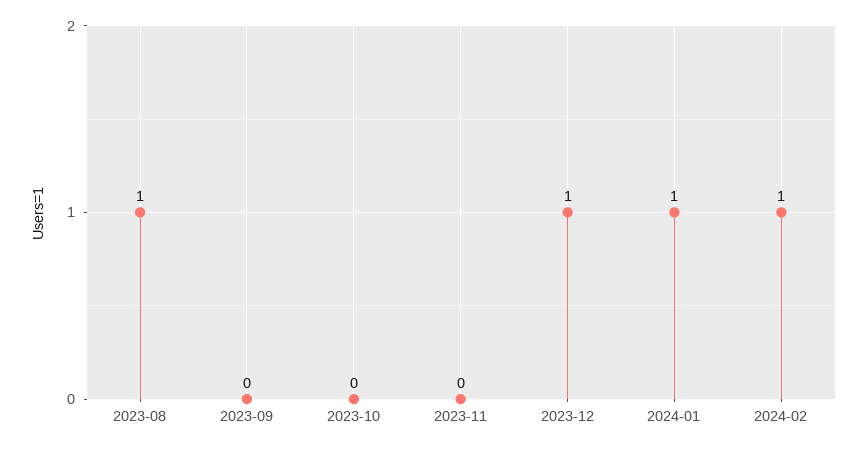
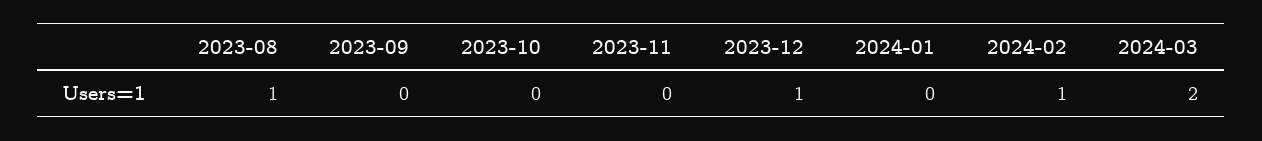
2024-01: 1 -> 0
2024-03: none -> 2

